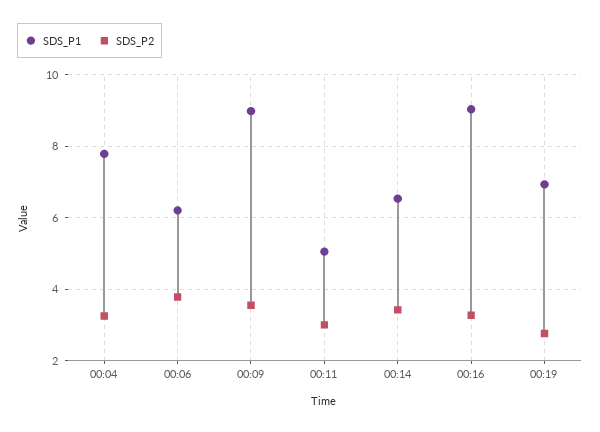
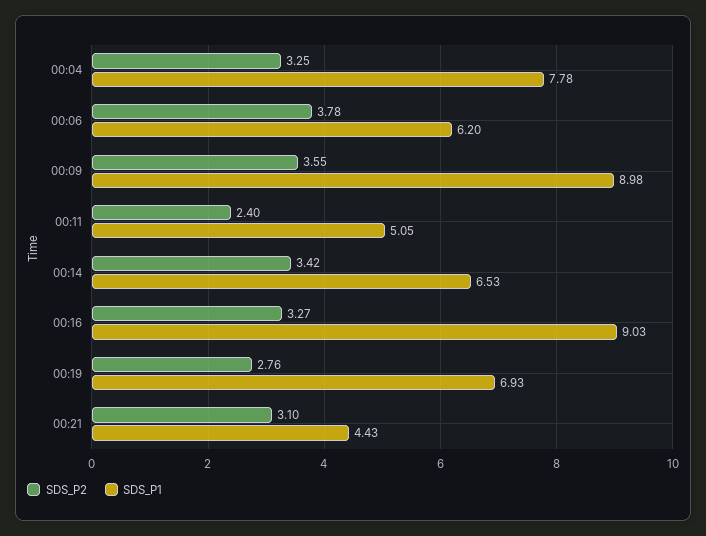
SDS_P2, 00:11: 3 -> 2.4
SDS_P2, 00:21: none -> 3.1
SDS_P1, 00:21: none -> 4.43

